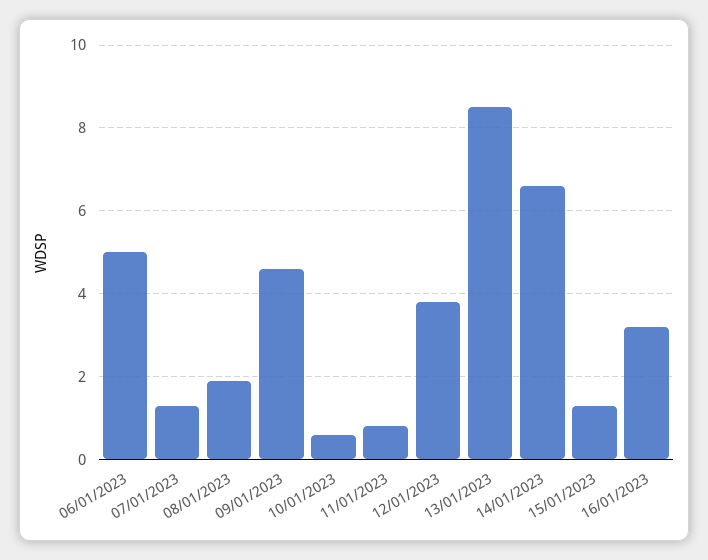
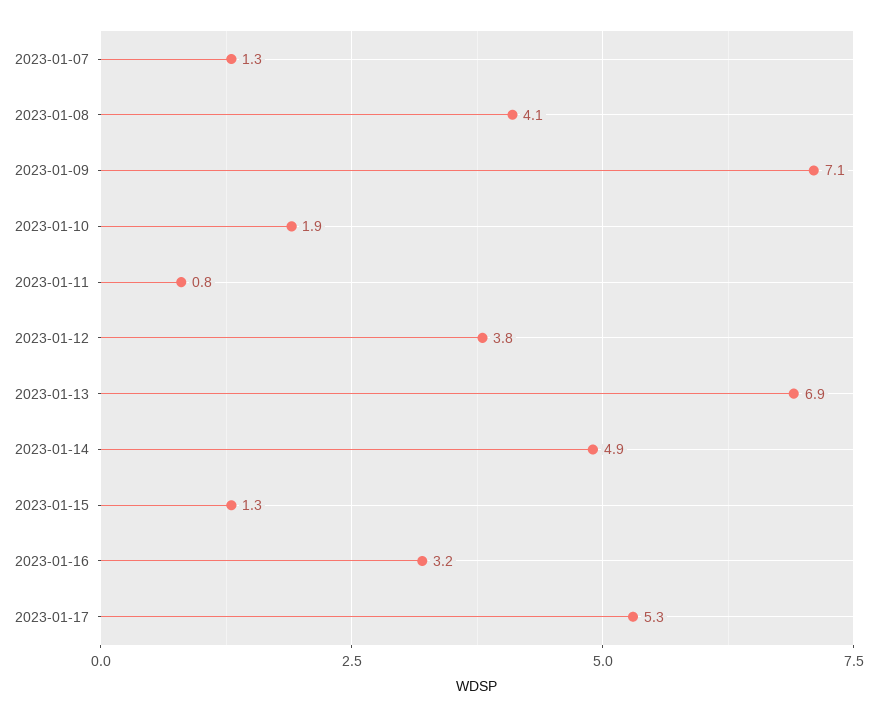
06/01/2023: 5 -> none
08/01/2023: 2 -> 4.1
09/01/2023: 4.5 -> 7.1
10/01/2023: 0.5 -> 1.9
13/01/2023: 8.5 -> 6.9
14/01/2023: 6.5 -> 4.9
2023-01-17: none -> 5.3

